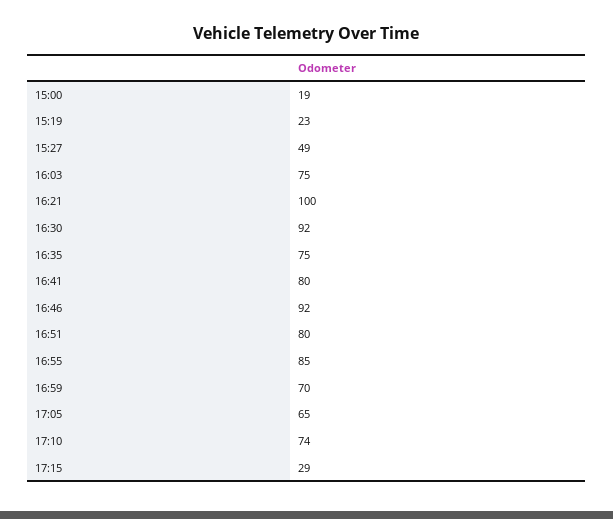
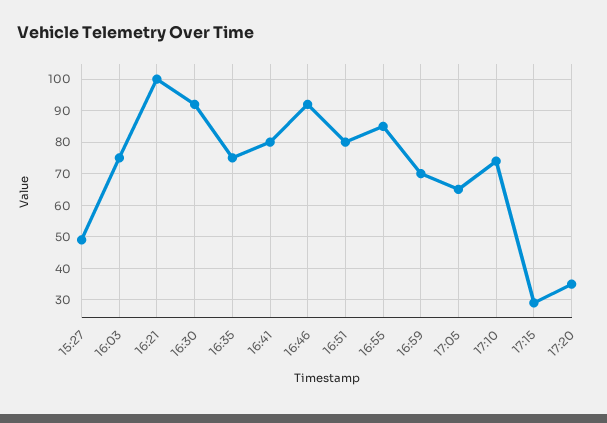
15:00: 19 -> none
15:19: 23 -> none
17:20: none -> 35

